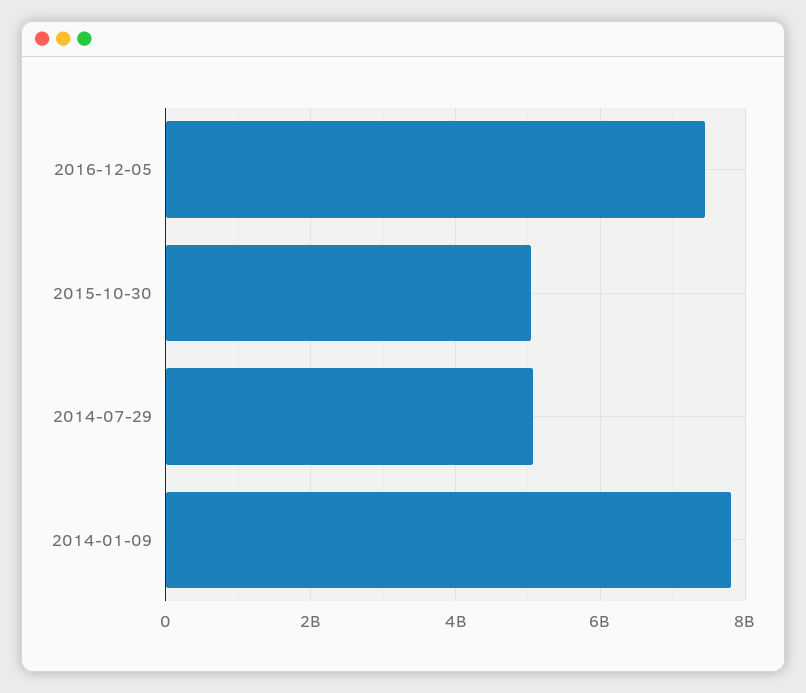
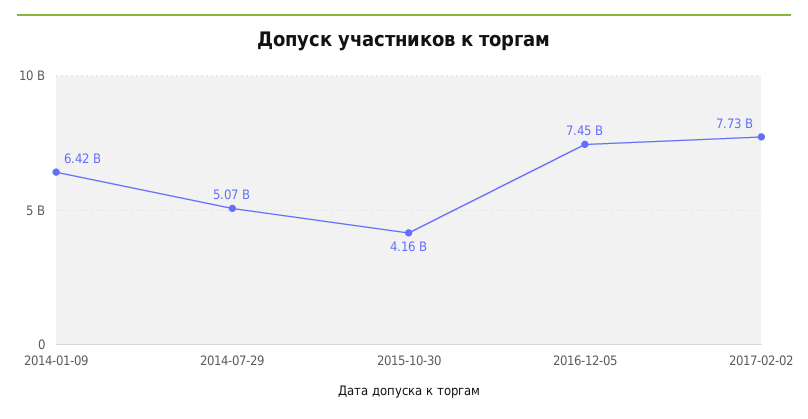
2015-10-30: 5000000000 -> 4160000000
2014-01-09: 7800000000 -> 6420000000
2017-02-02: none -> 7730000000

